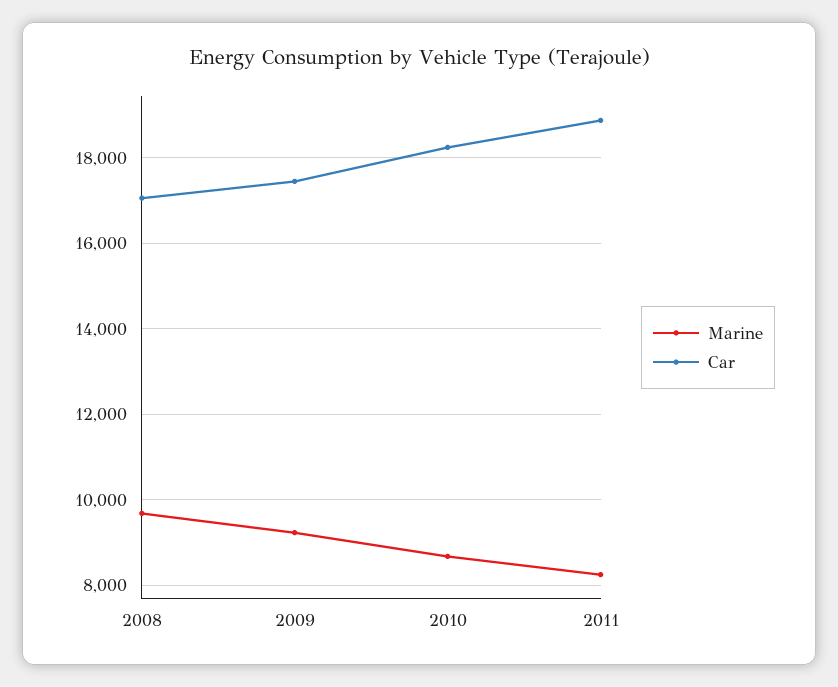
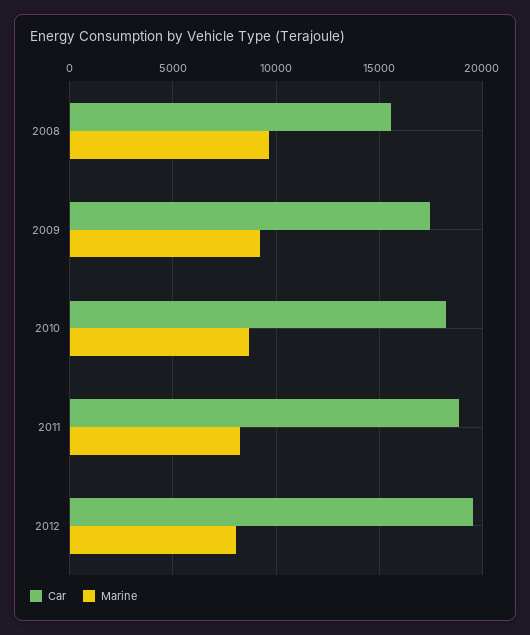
Car, 2008: 17000 -> 15500
Car, 2012: none -> 19500
Marine, 2012: none -> 8000

